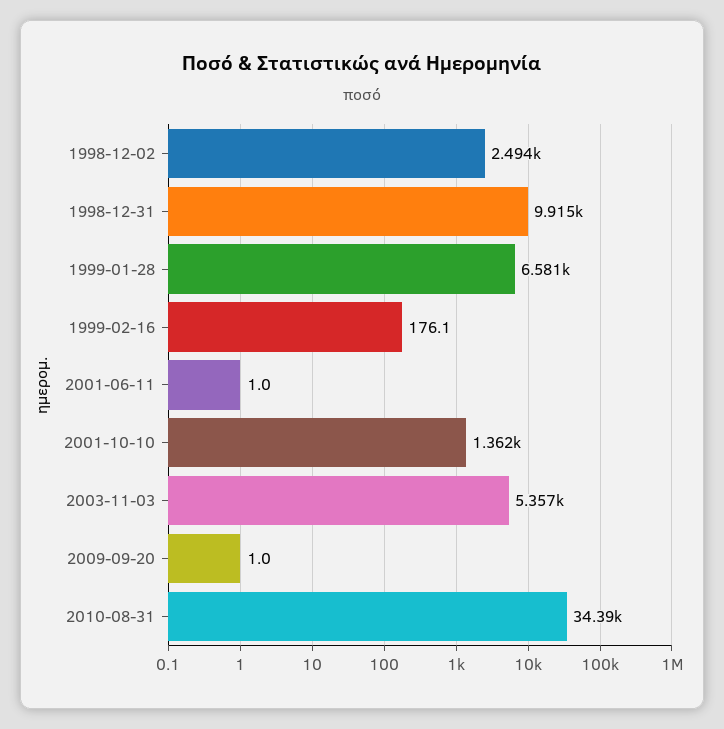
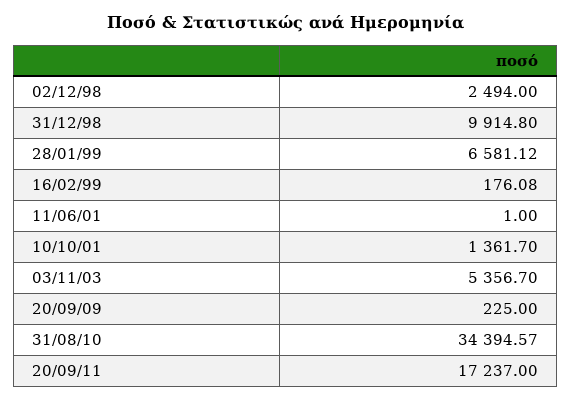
2009-09-20: 1 -> 225
20/09/11: none -> 17237

